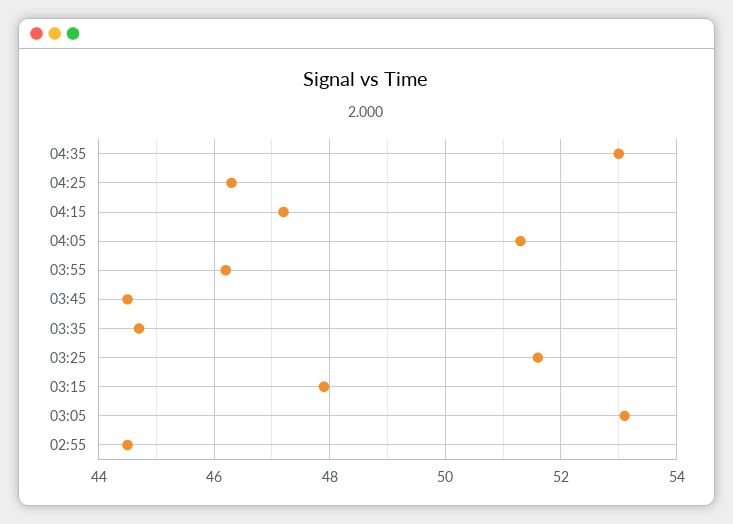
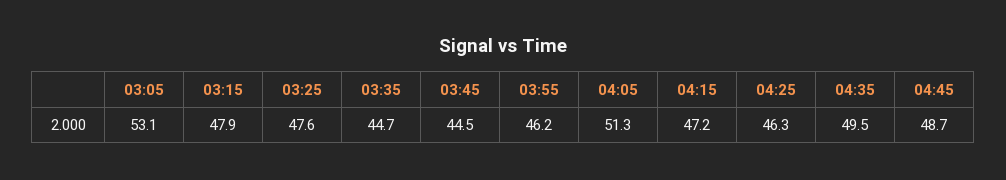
04:35: 53 -> 49.5
03:25: 51.5 -> 47.6
02:55: 44.5 -> none
04:45: none -> 48.7

